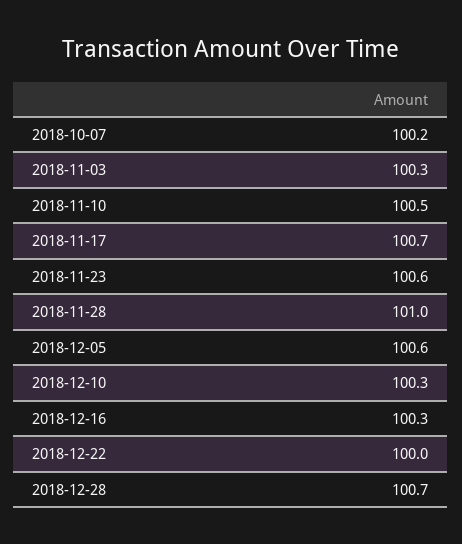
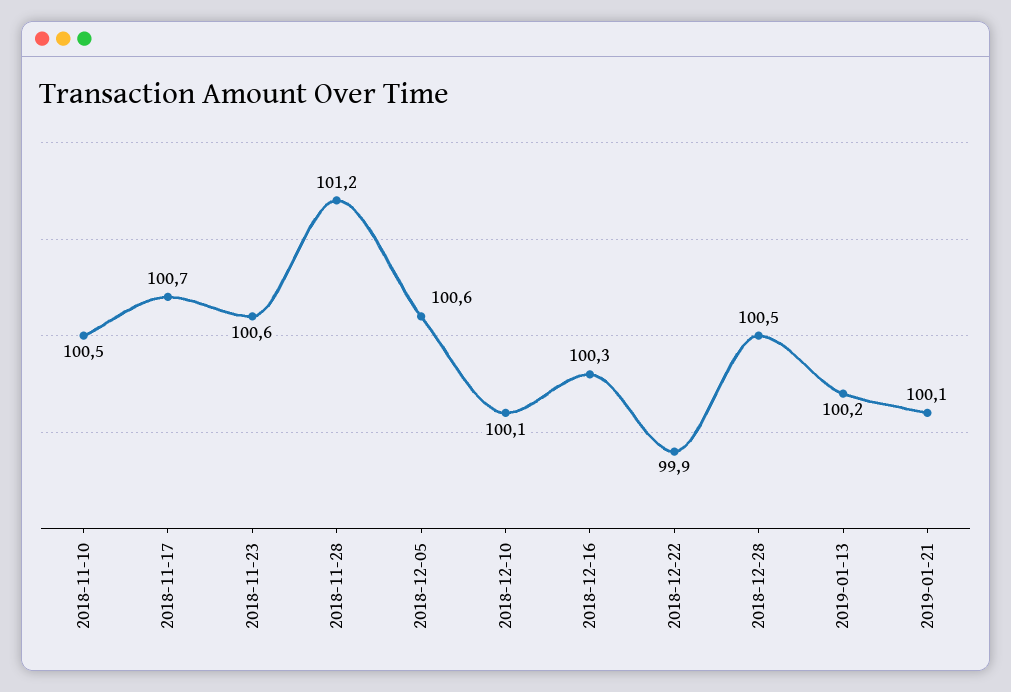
2018-10-07: 100.2 -> none
2018-11-03: 100.3 -> none
2018-11-28: 101 -> 101.2
2018-12-10: 100.3 -> 100.1
2018-12-22: 100 -> 99.9
2018-12-28: 100.7 -> 100.5
2019-01-13: none -> 100.2
2019-01-21: none -> 100.1

